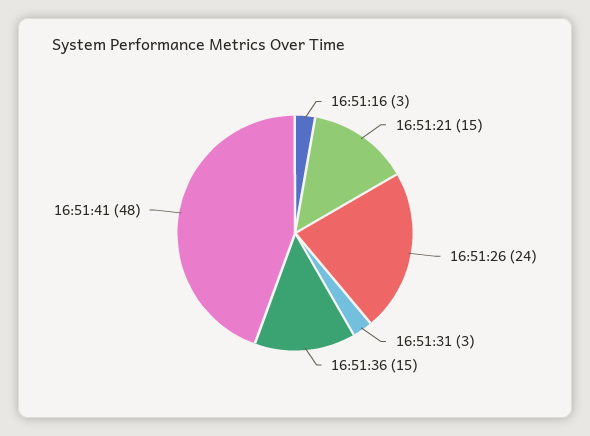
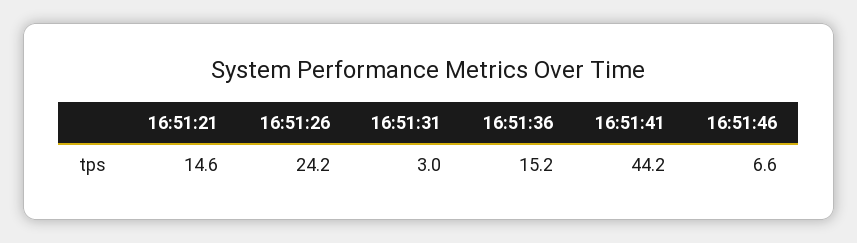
16:51:16: 3 -> none
16:51:41: 48 -> 44.2
16:51:46: none -> 6.6

